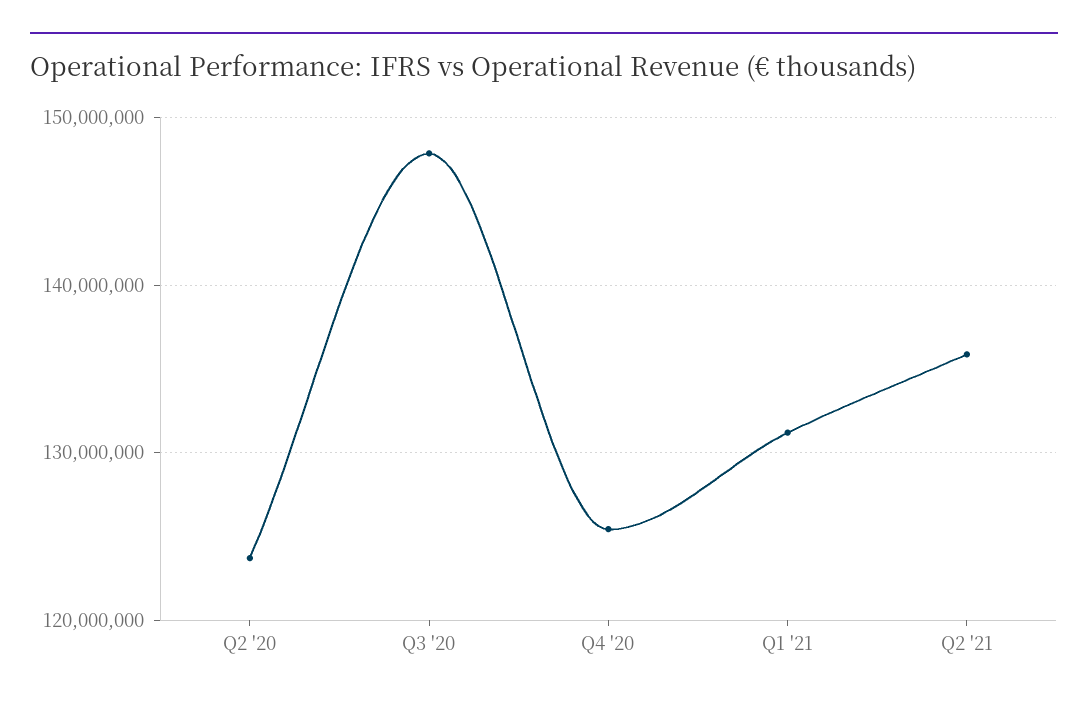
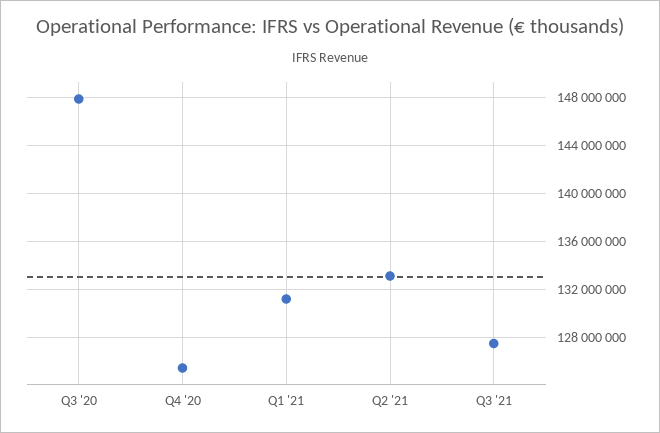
Q2 '20: 124000000 -> none
Q2 '21: 136000000 -> 133000000
Q3 '21: none -> 127500000

